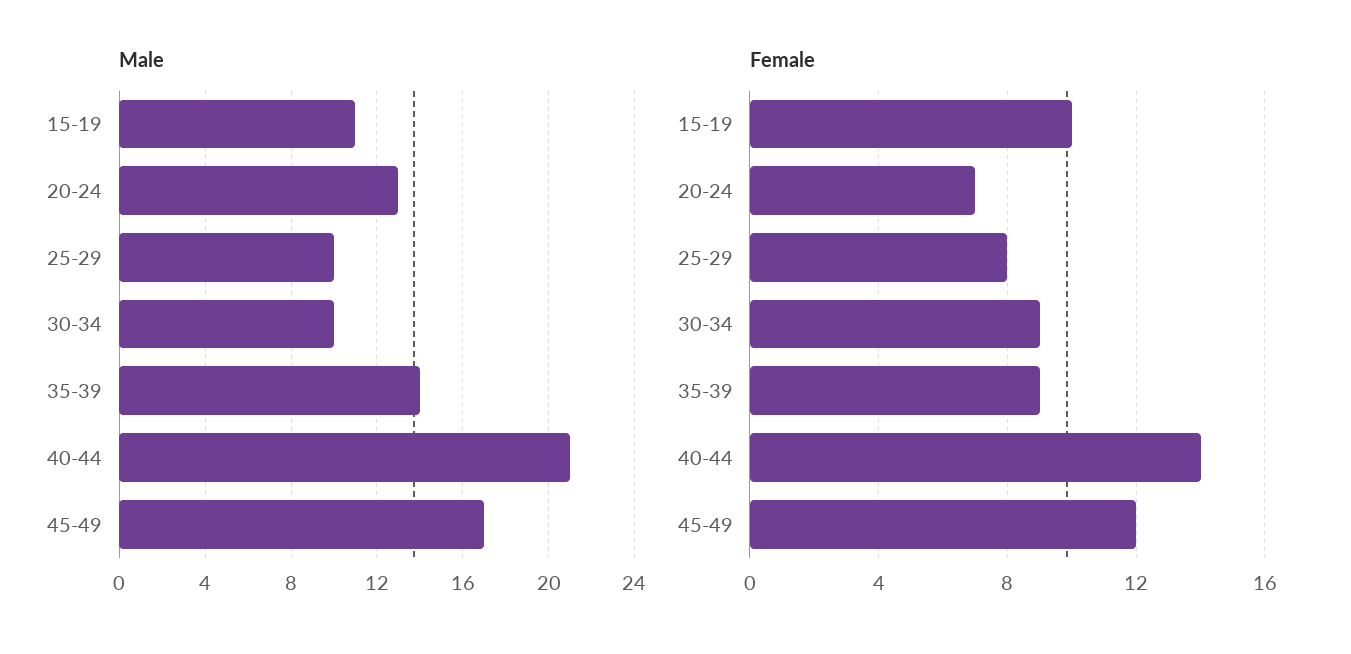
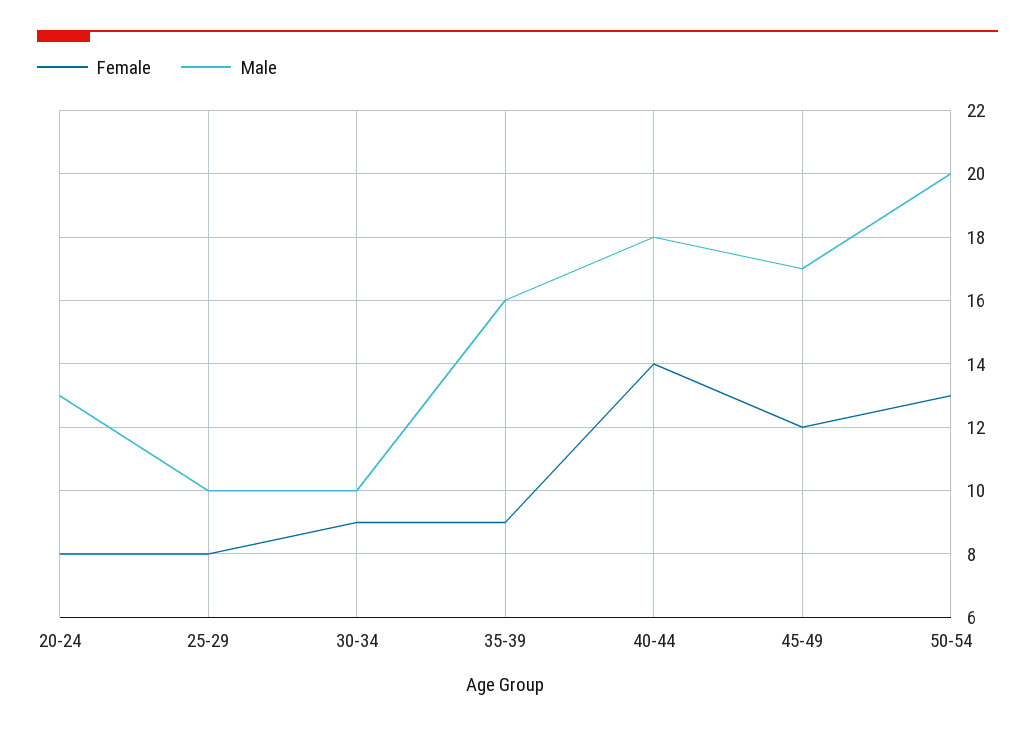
Male, 15-19: 11 -> none
Male, 35-39: 14 -> 16
Male, 40-44: 21 -> 18
Female, 15-19: 10 -> none
Female, 20-24: 7 -> 8
Female, 50-54: none -> 13
Male, 50-54: none -> 20

